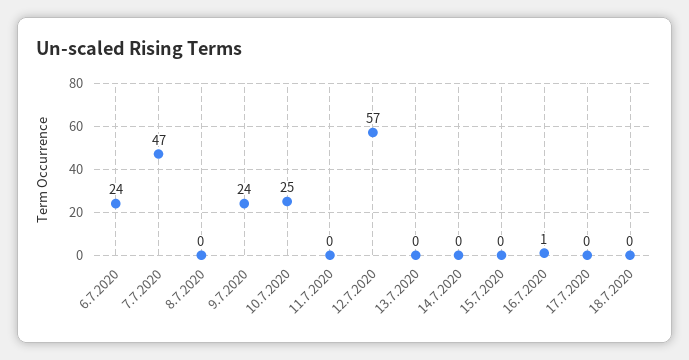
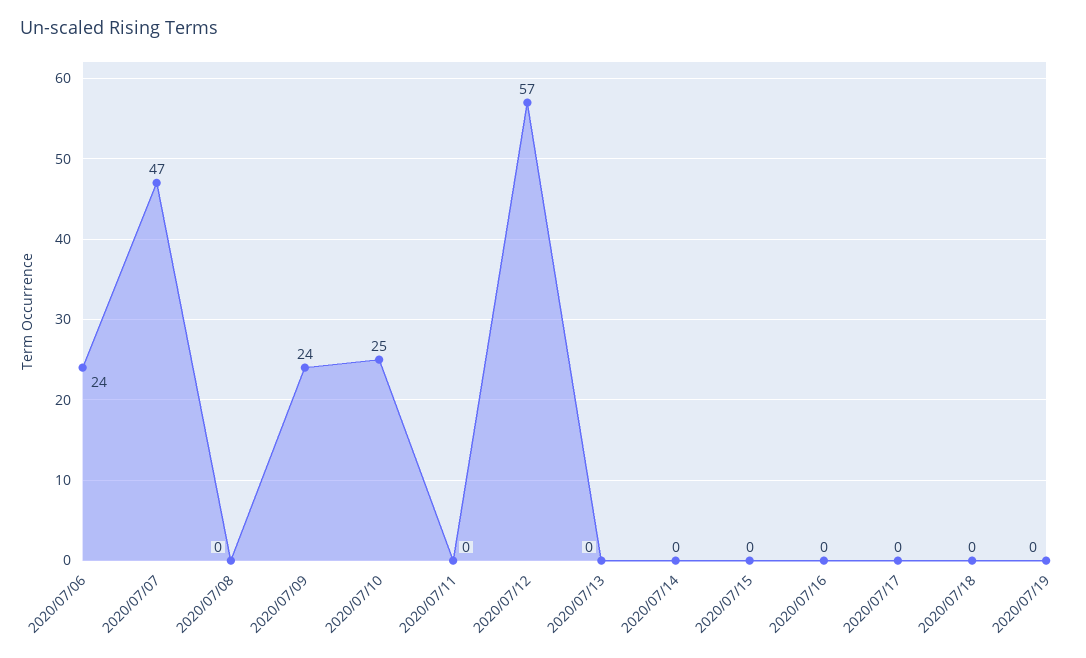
16.7.2020: 1 -> 0
2020/07/19: none -> 0

